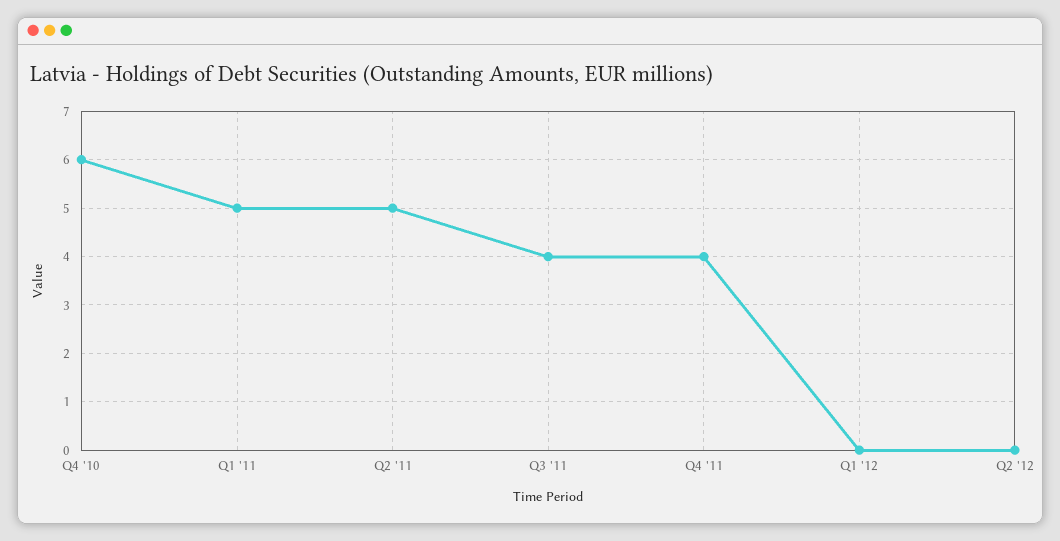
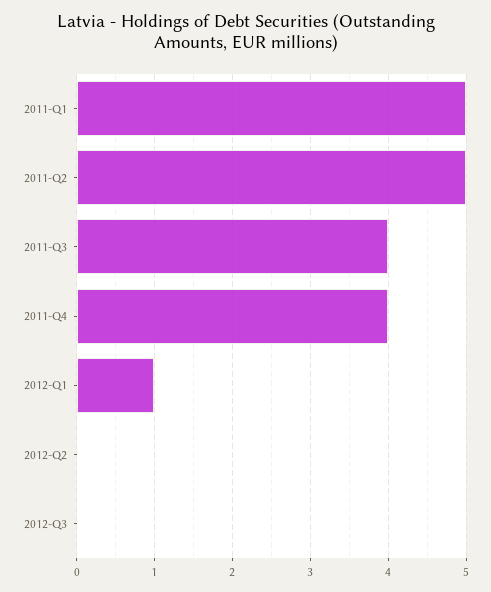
Q4 '10: 6 -> none
Q1 '12: 0 -> 1
2012-Q3: none -> 0

